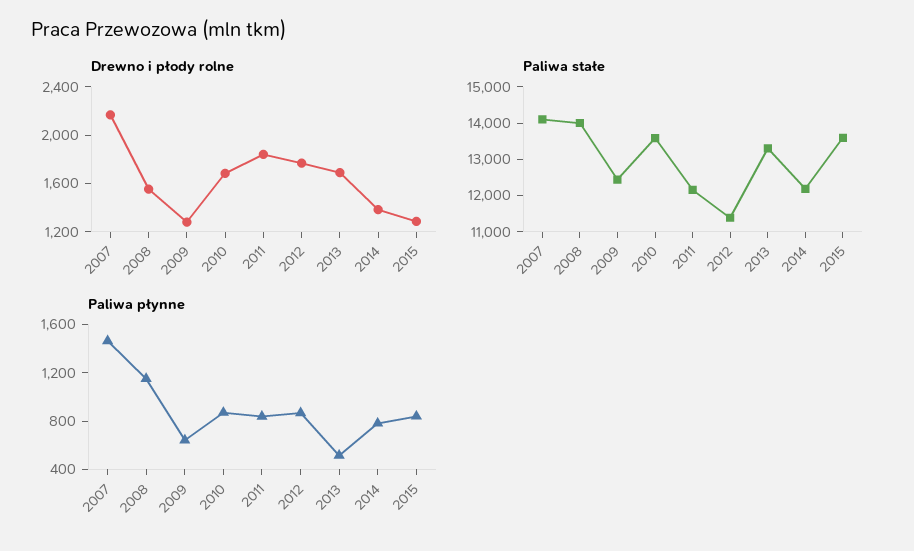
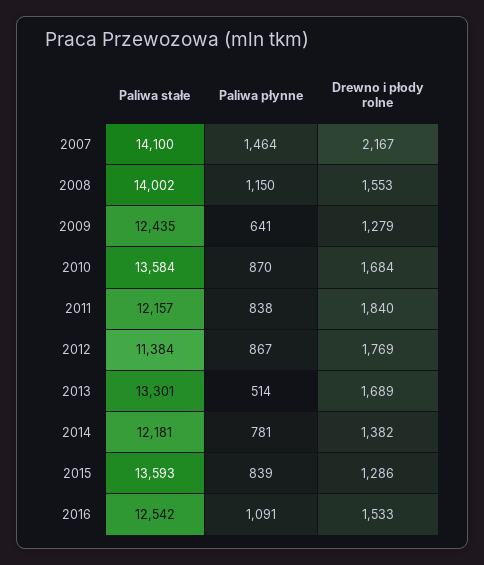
Paliwa stałe, 2016: none -> 12542
Paliwa płynne, 2016: none -> 1091
Drewno i płody rolne, 2016: none -> 1533

